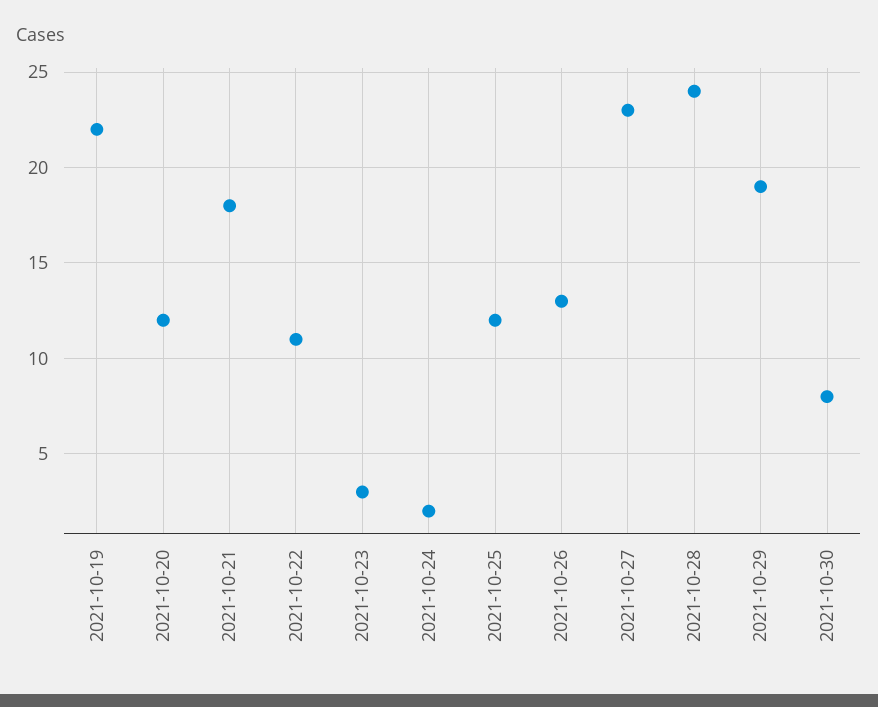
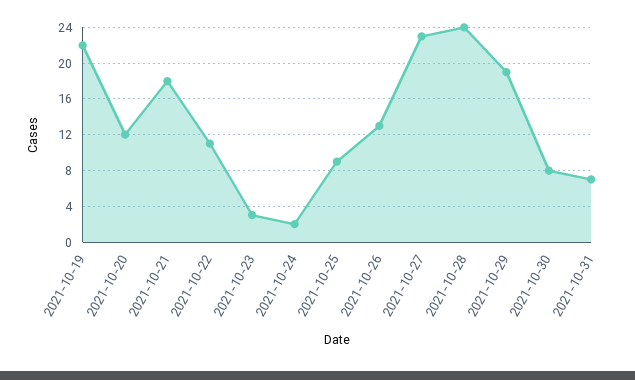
2021-10-25: 12 -> 9
2021-10-31: none -> 7

